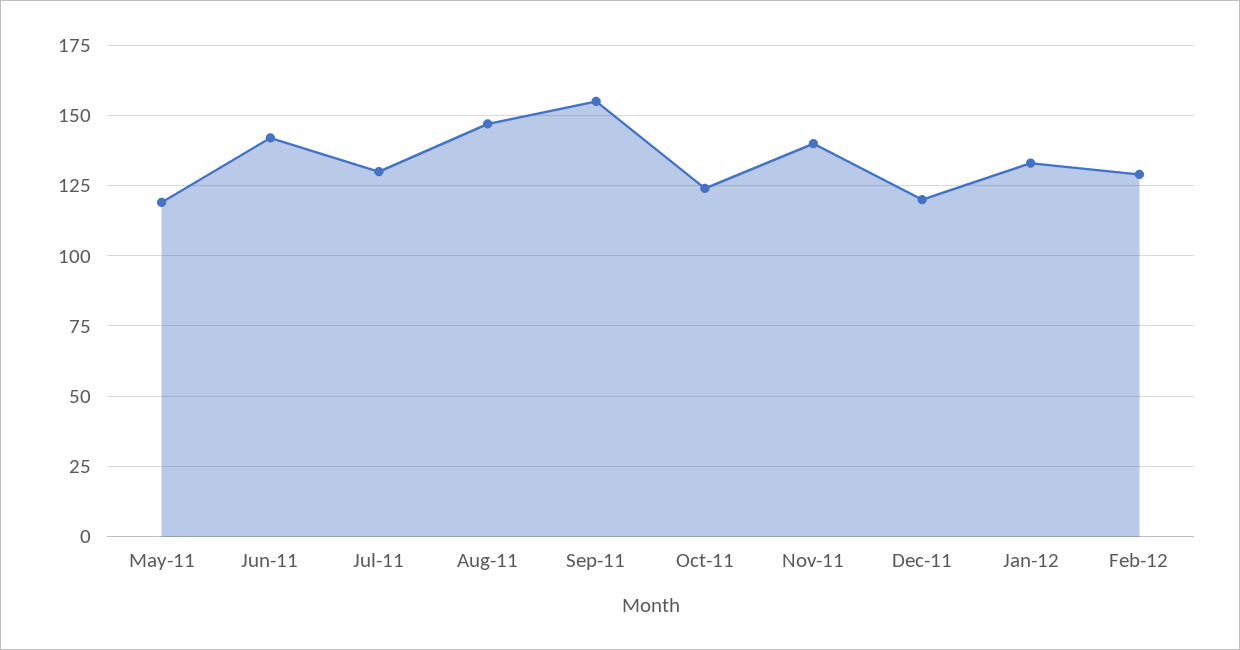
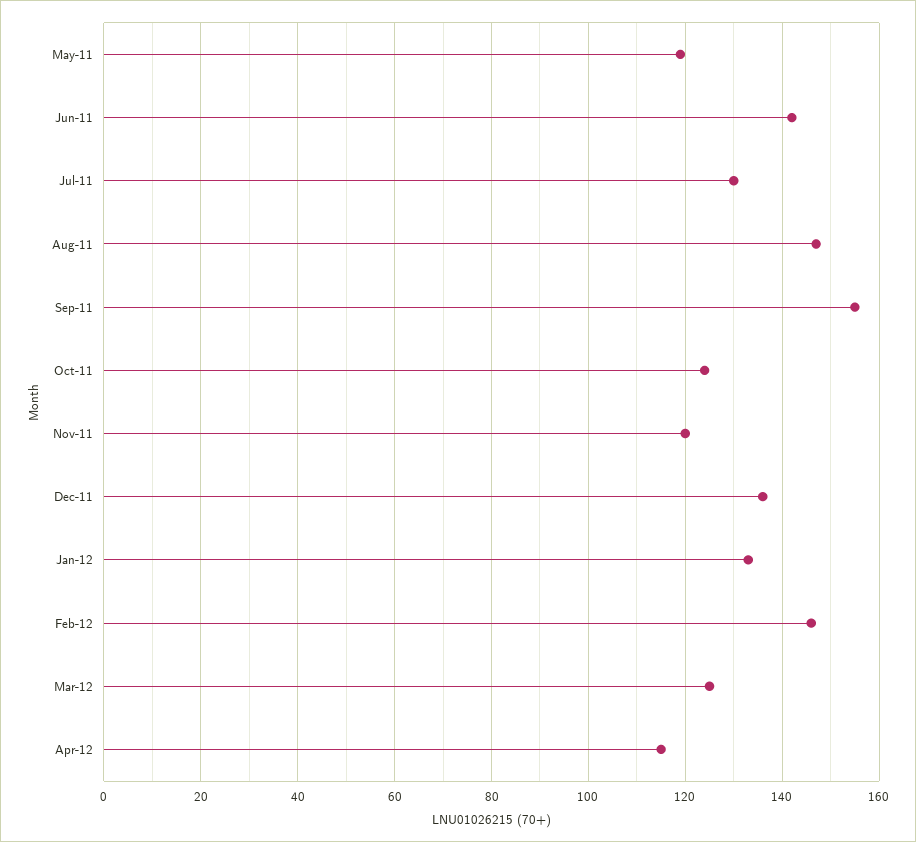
Nov-11: 140 -> 120
Dec-11: 120 -> 135
Feb-12: 130 -> 145
Mar-12: none -> 125
Apr-12: none -> 115

